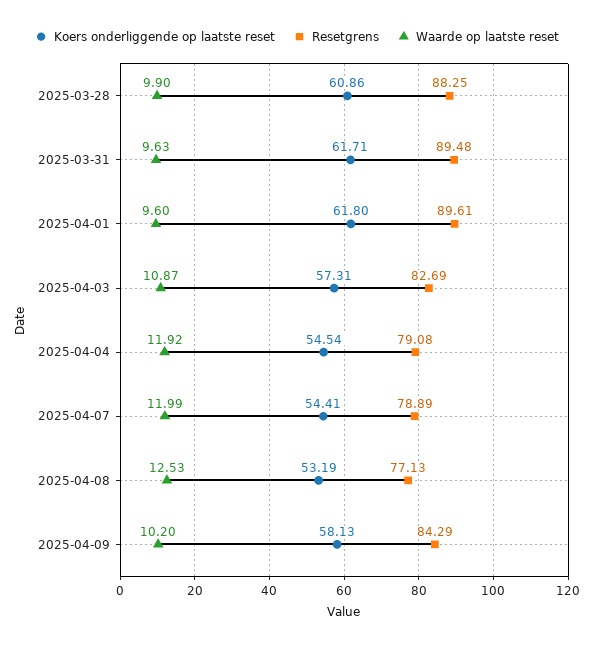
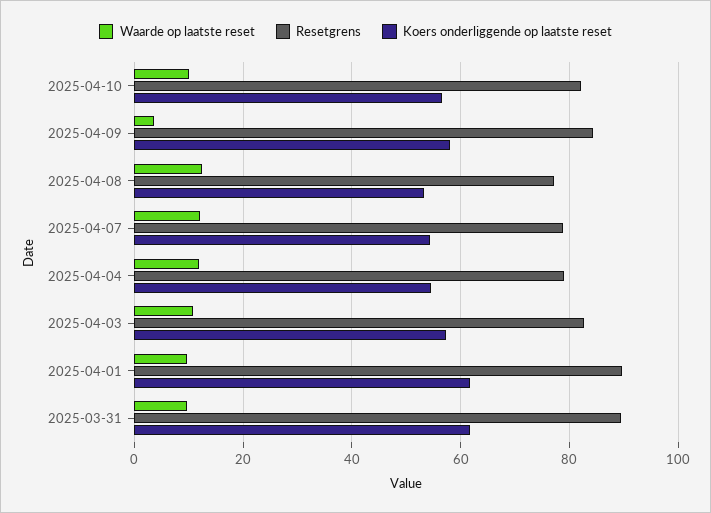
Koers onderliggende op laatste reset, 2025-03-28: 60.86 -> none
Resetgrens, 2025-03-28: 88.25 -> none
Waarde op laatste reset, 2025-03-28: 9.9 -> none
Waarde op laatste reset, 2025-04-09: 10.2 -> 4
Waarde op laatste reset, 2025-04-10: none -> 10
Resetgrens, 2025-04-10: none -> 82
Koers onderliggende op laatste reset, 2025-04-10: none -> 56

